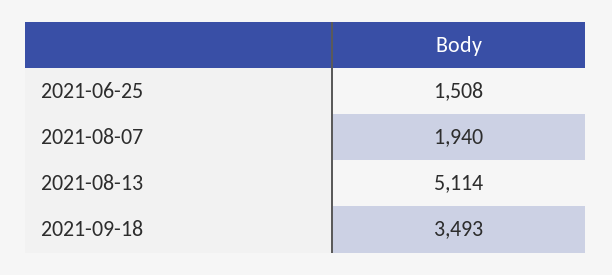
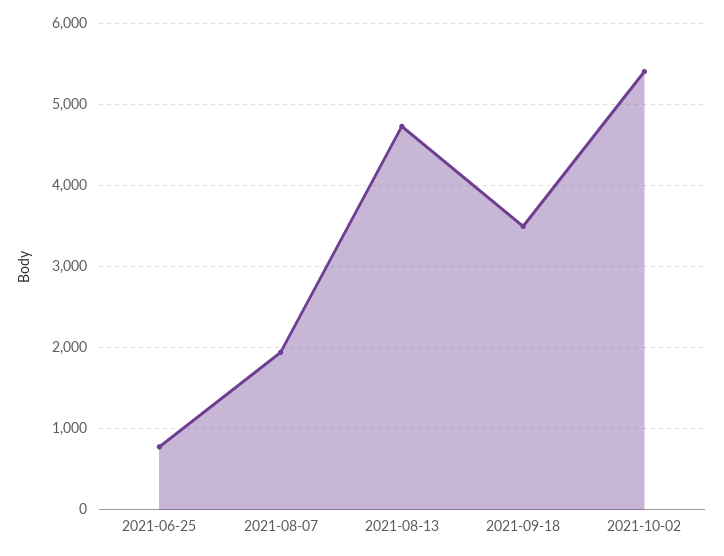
2021-06-25: 1508 -> 800
2021-08-13: 5114 -> 4700
2021-10-02: none -> 5400

